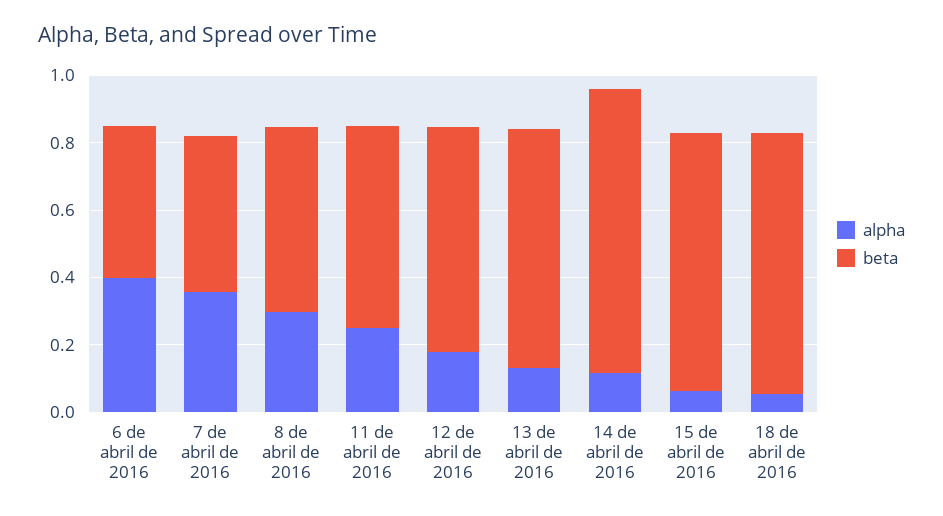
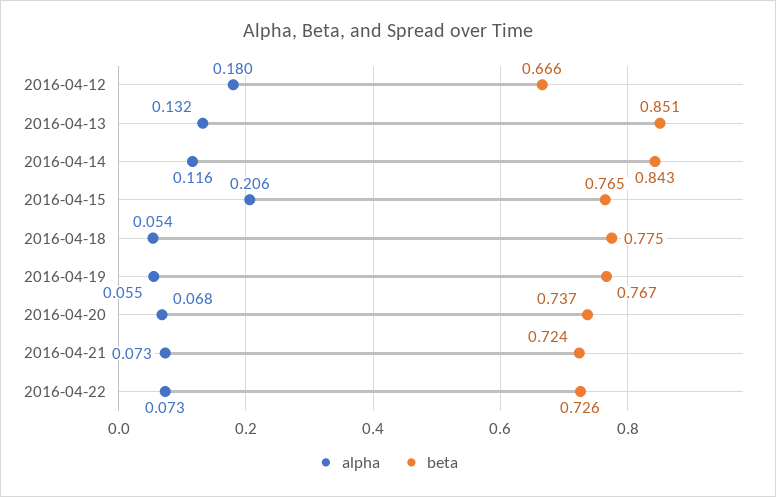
alpha, 6 de abril de 2016: 0.4 -> none
beta, 6 de abril de 2016: 0.45 -> none
alpha, 7 de abril de 2016: 0.35 -> none
beta, 7 de abril de 2016: 0.45 -> none
alpha, 8 de abril de 2016: 0.3 -> none
beta, 8 de abril de 2016: 0.55 -> none
alpha, 11 de abril de 2016: 0.25 -> none
beta, 11 de abril de 2016: 0.6 -> none
beta, 13 de abril de 2016: 0.7 -> 0.851
alpha, 15 de abril de 2016: 0.05 -> 0.206
alpha, 2016-04-19: none -> 0.055
beta, 2016-04-19: none -> 0.767
alpha, 2016-04-20: none -> 0.068
beta, 2016-04-20: none -> 0.737
alpha, 2016-04-21: none -> 0.073
beta, 2016-04-21: none -> 0.724
alpha, 2016-04-22: none -> 0.073
beta, 2016-04-22: none -> 0.726

